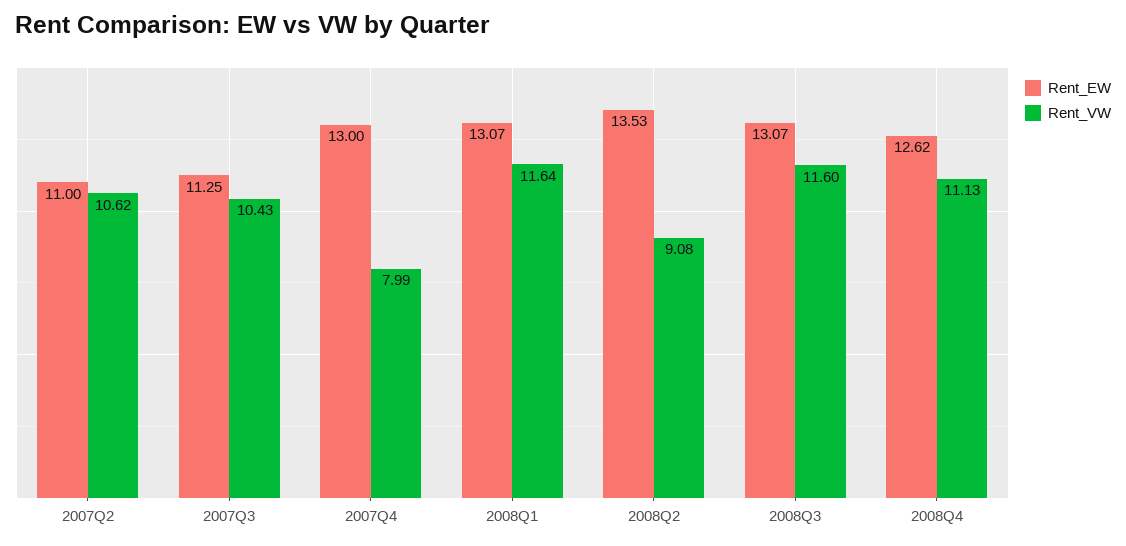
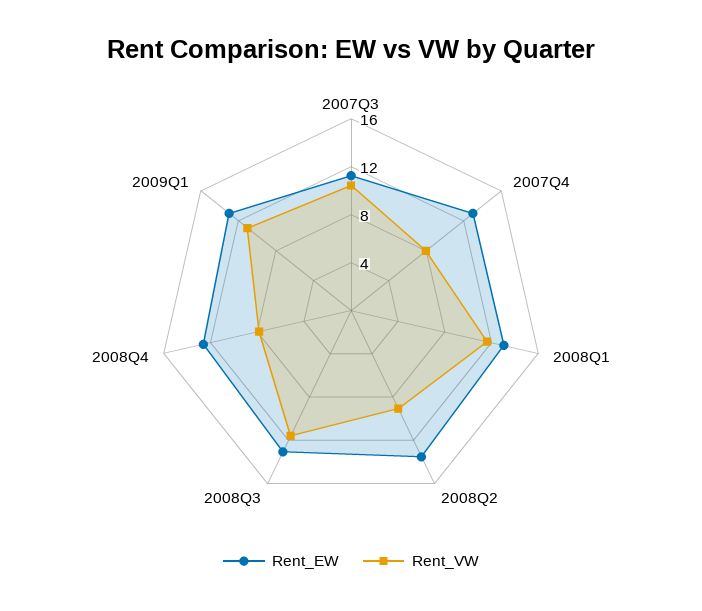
Rent_EW, 2007Q2: 11 -> none
Rent_VW, 2007Q2: 10.62 -> none
Rent_VW, 2008Q4: 11.13 -> 8
Rent_EW, 2009Q1: none -> 13
Rent_VW, 2009Q1: none -> 11

